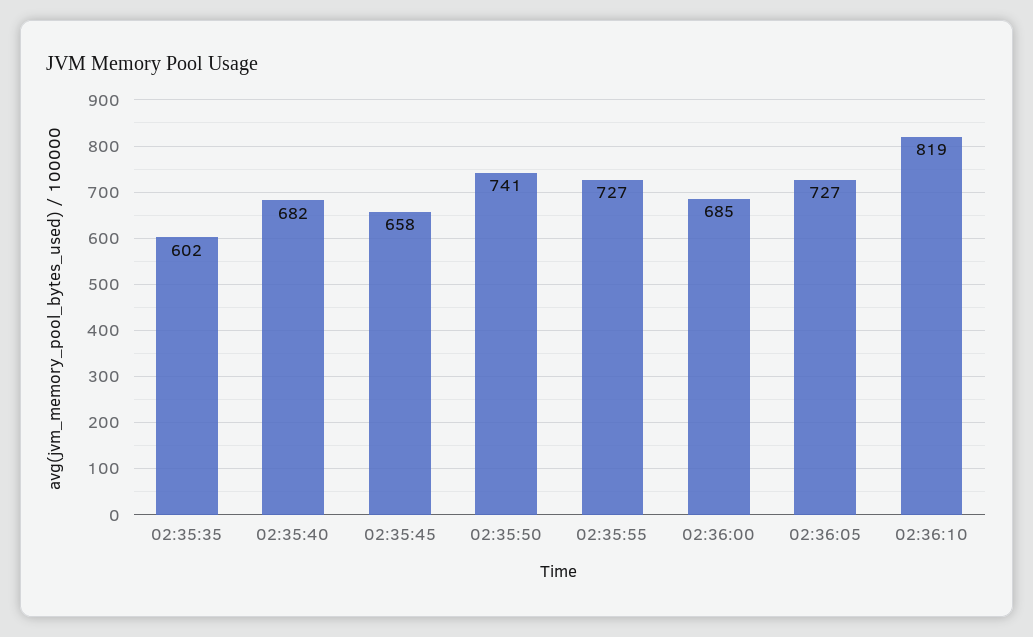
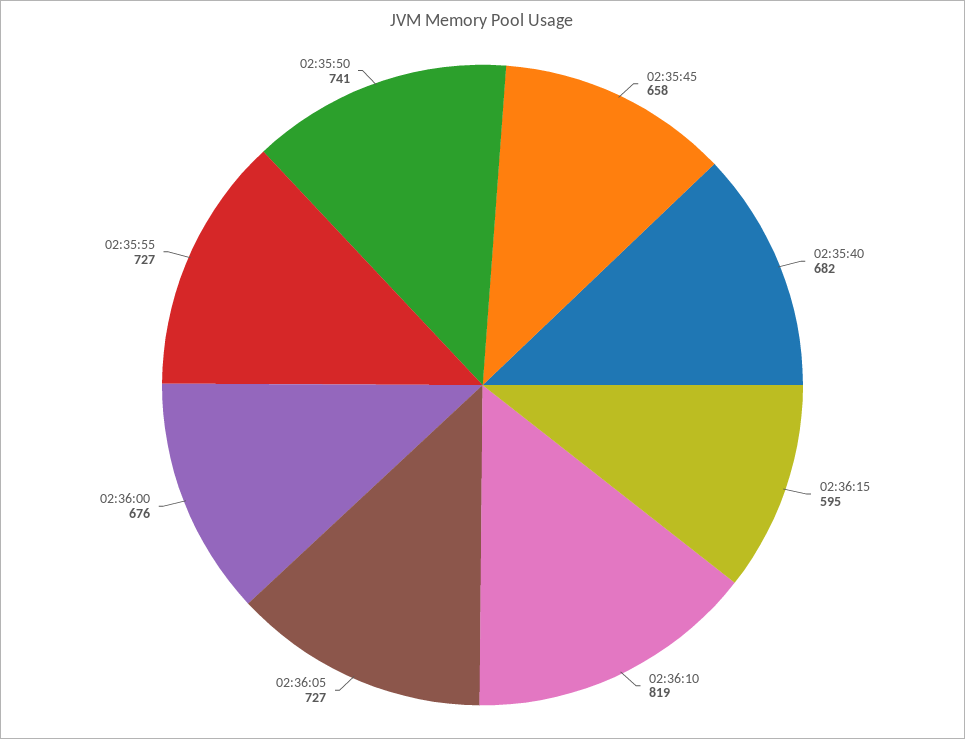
02:35:35: 602 -> none
02:36:00: 685 -> 676
02:36:15: none -> 595

